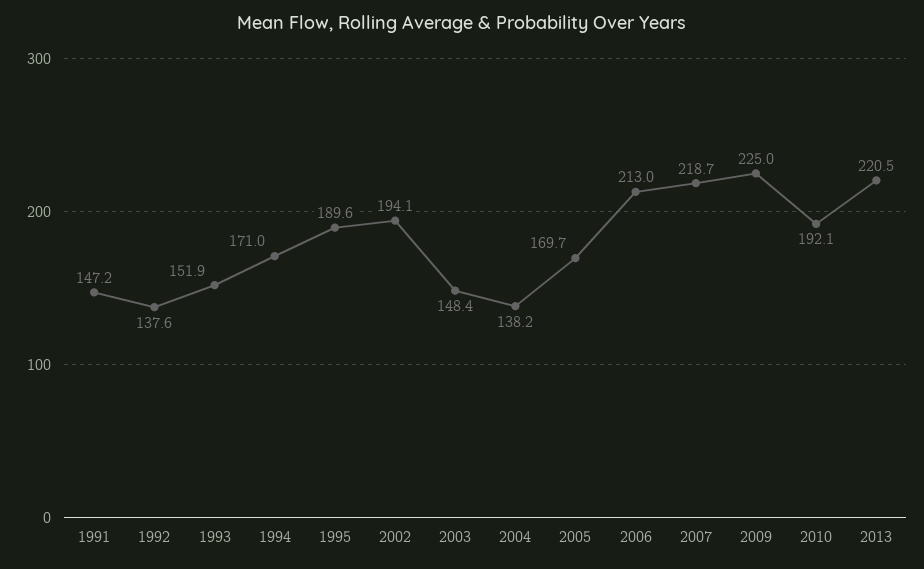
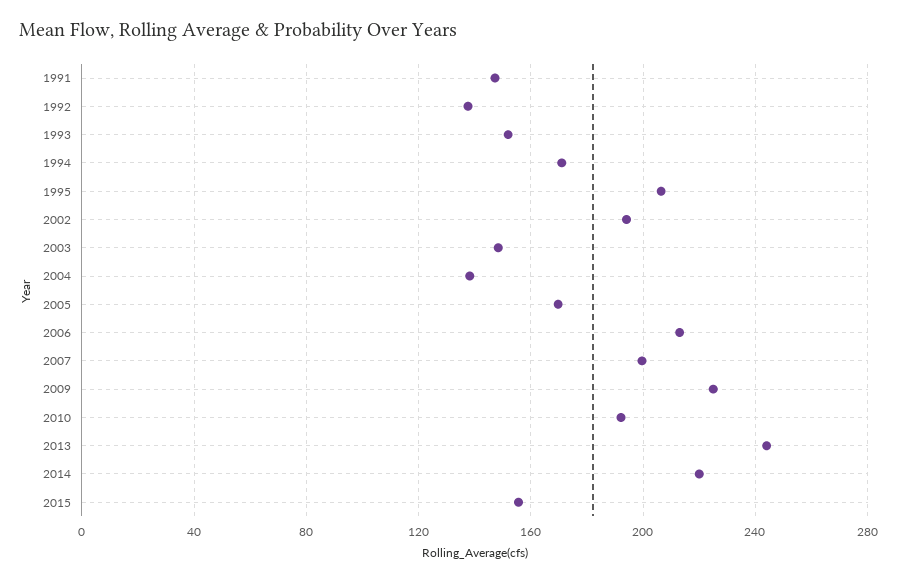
1995: 189.6 -> 205
2007: 218.7 -> 200
2013: 220.5 -> 245
2014: none -> 220
2015: none -> 155

